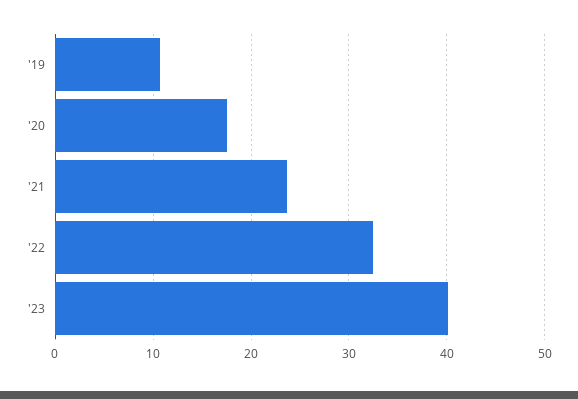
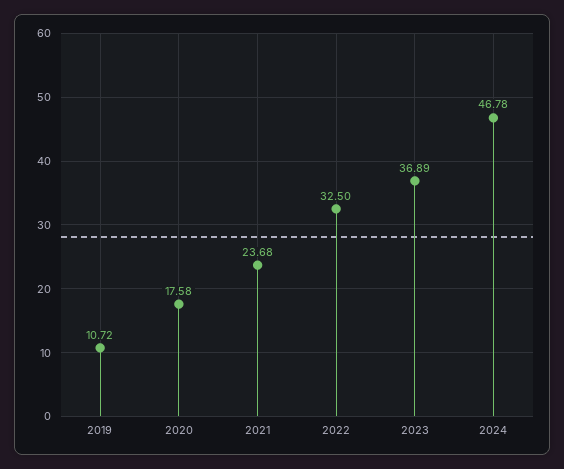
'23: 40 -> 36.89
2024: none -> 46.78

